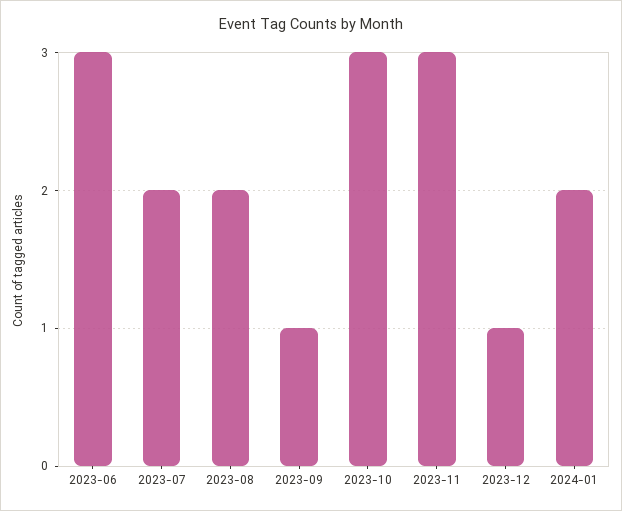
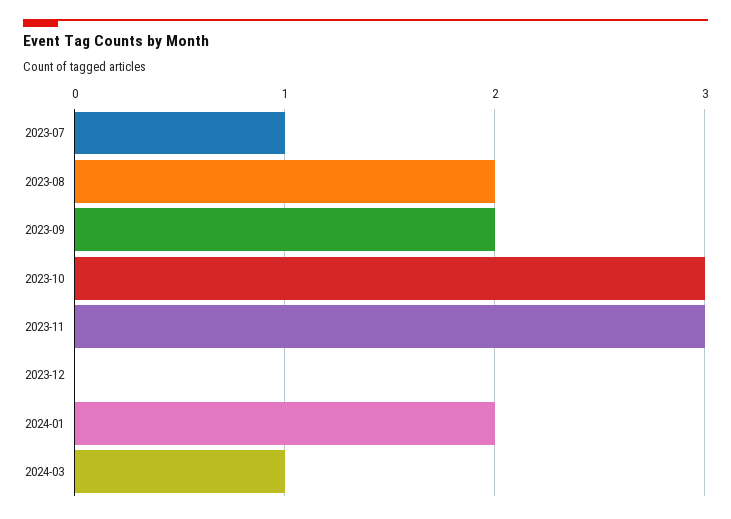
2023-06: 3 -> none
2023-07: 2 -> 1
2023-09: 1 -> 2
2023-12: 1 -> 0
2024-03: none -> 1

